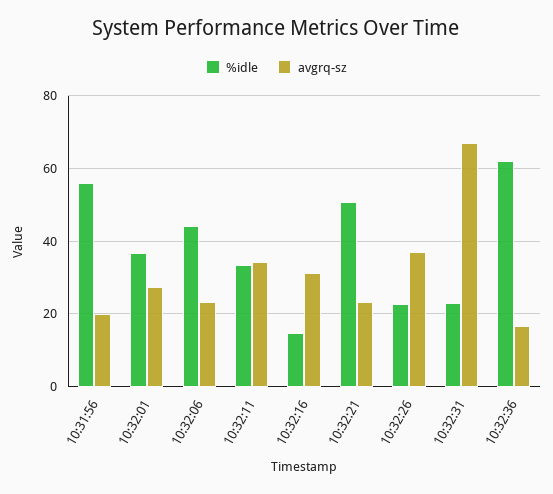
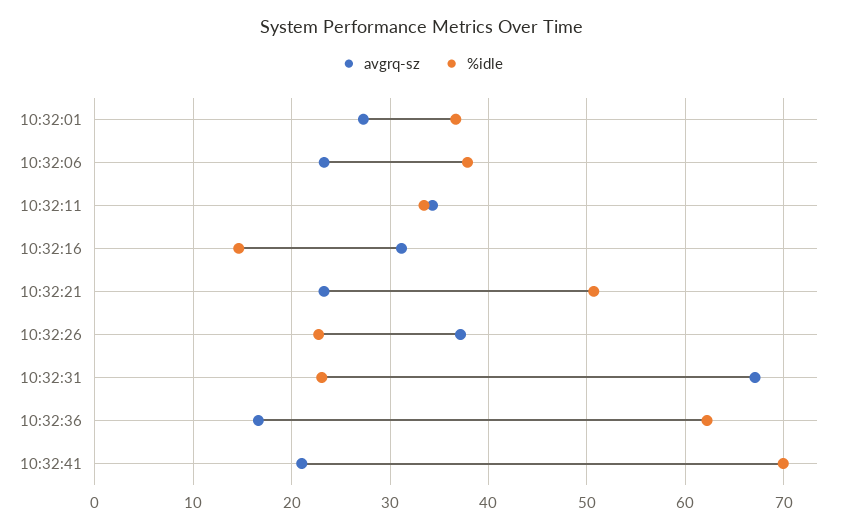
%idle, 10:31:56: 56 -> none
avgrq-sz, 10:31:56: 20 -> none
%idle, 10:32:06: 44 -> 38
avgrq-sz, 10:32:41: none -> 21
%idle, 10:32:41: none -> 70

